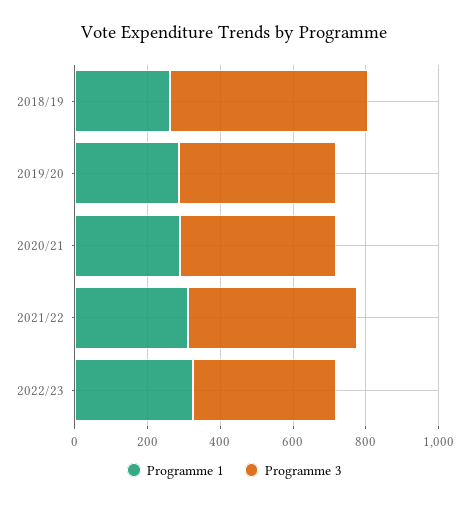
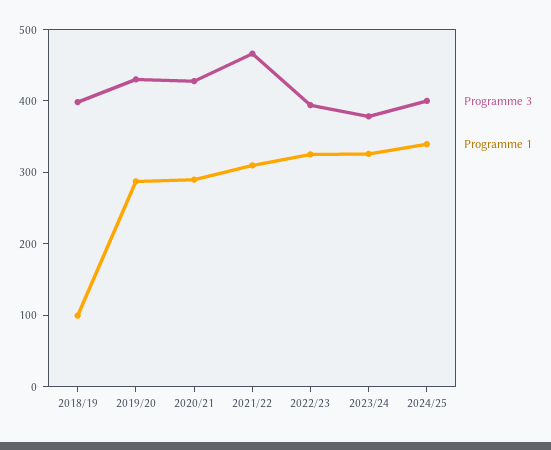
Programme 1, 2018/19: 250 -> 100
Programme 3, 2018/19: 550 -> 400
Programme 3, 2023/24: none -> 380
Programme 1, 2023/24: none -> 320
Programme 3, 2024/25: none -> 400
Programme 1, 2024/25: none -> 340

